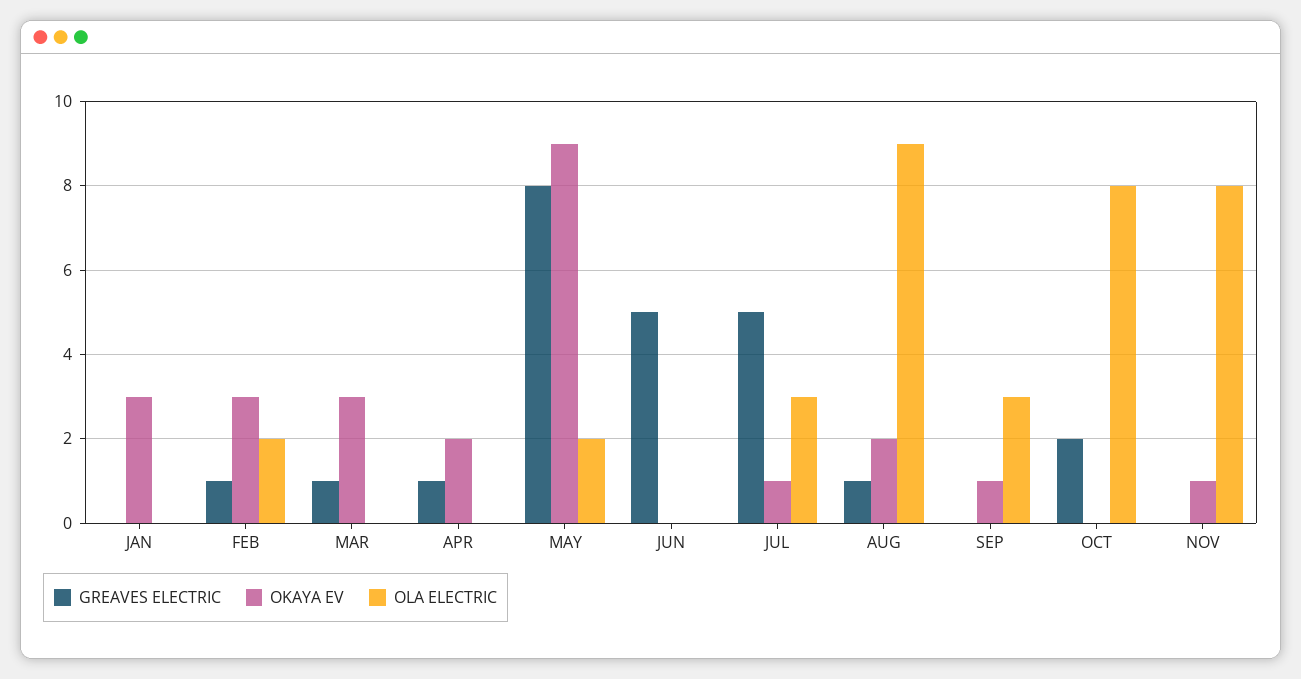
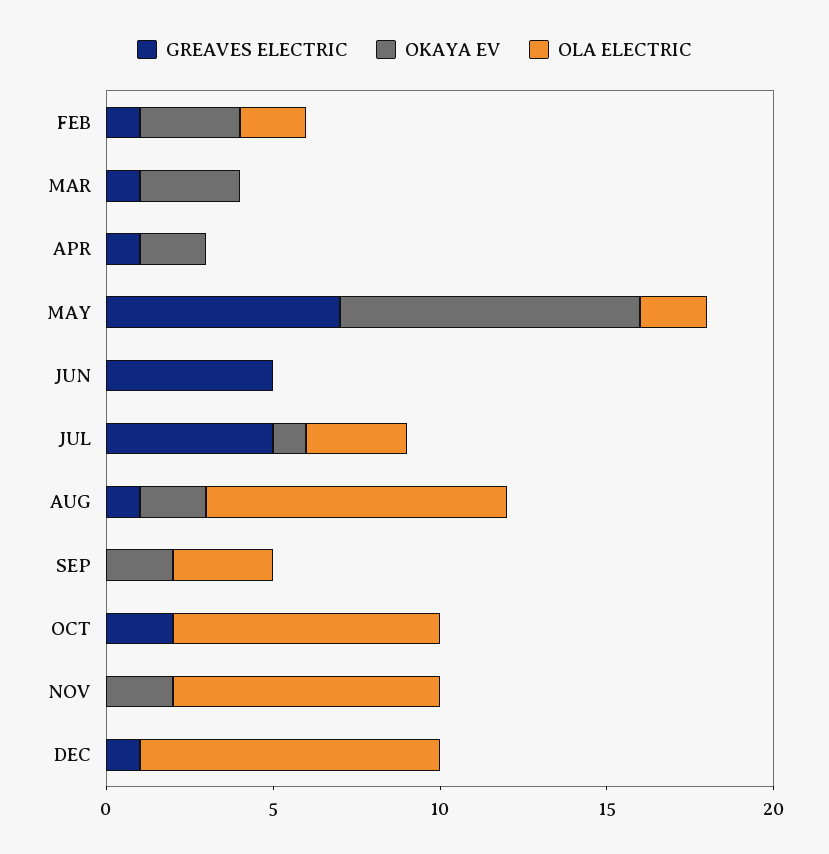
GREAVES ELECTRIC, JAN: 0 -> none
OKAYA EV, JAN: 3 -> none
OLA ELECTRIC, JAN: 0 -> none
GREAVES ELECTRIC, MAY: 8 -> 7
OKAYA EV, SEP: 1 -> 2
OKAYA EV, NOV: 1 -> 2
GREAVES ELECTRIC, DEC: none -> 1
OKAYA EV, DEC: none -> 0
OLA ELECTRIC, DEC: none -> 9

